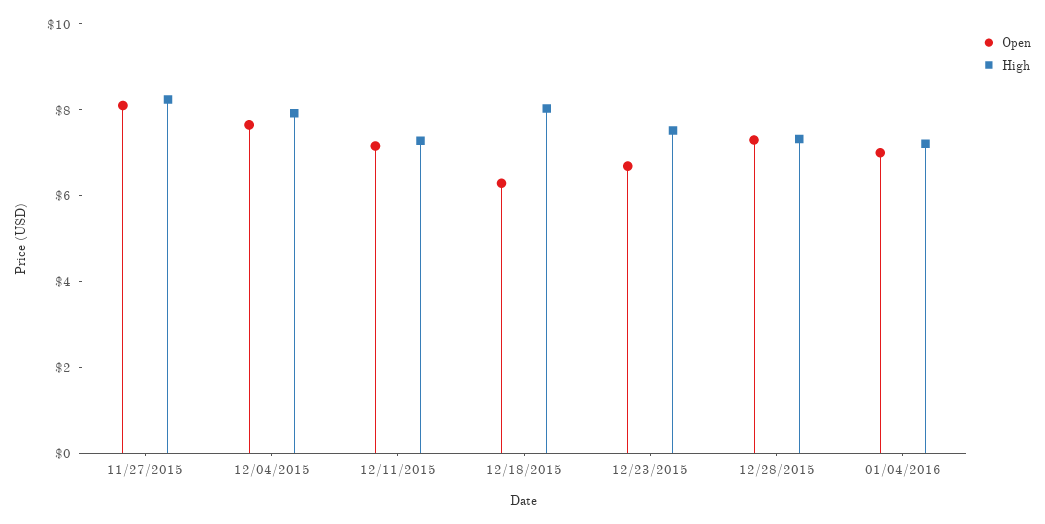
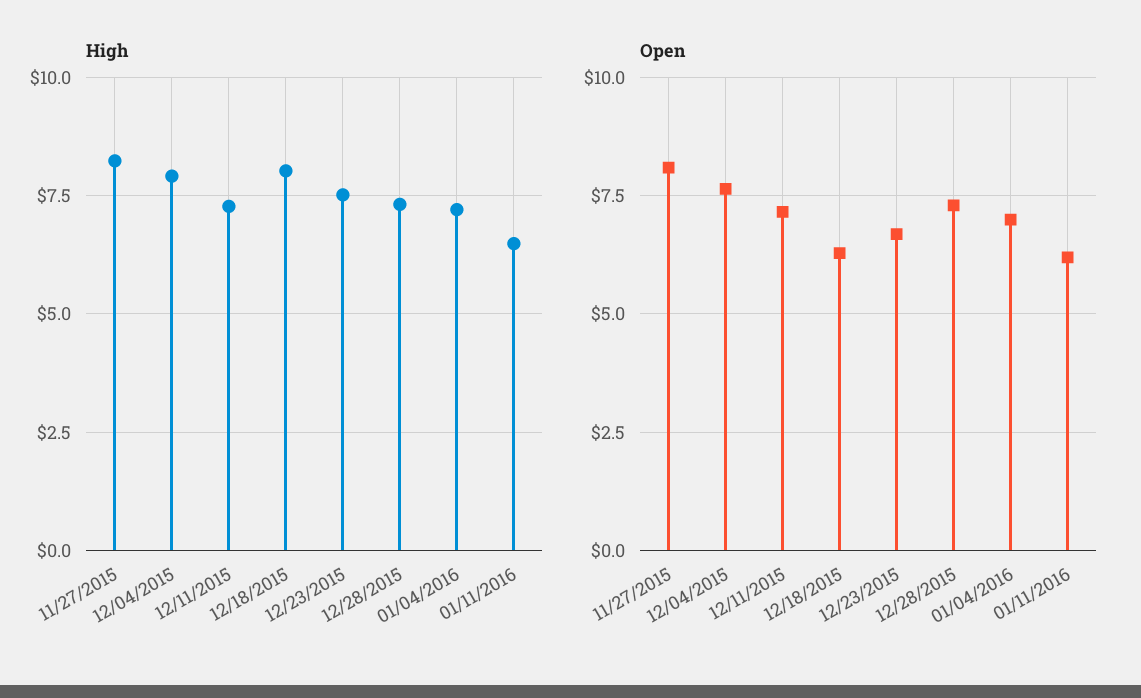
High, 01/11/2016: none -> 6.5
Open, 01/11/2016: none -> 6.25

